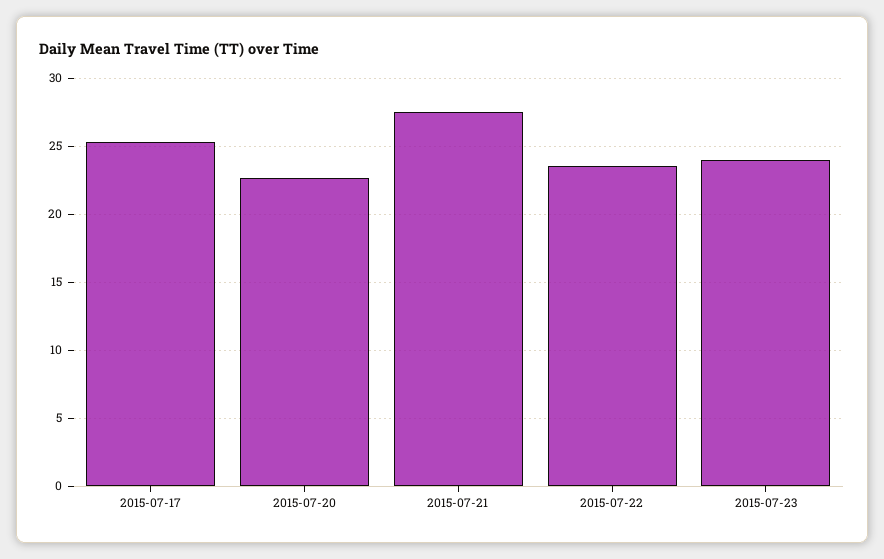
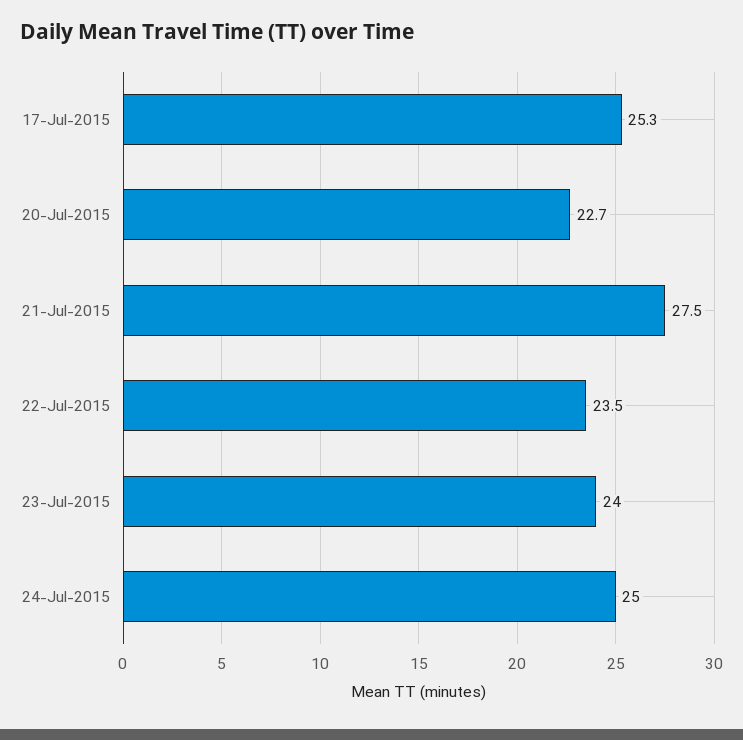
24-Jul-2015: none -> 25

